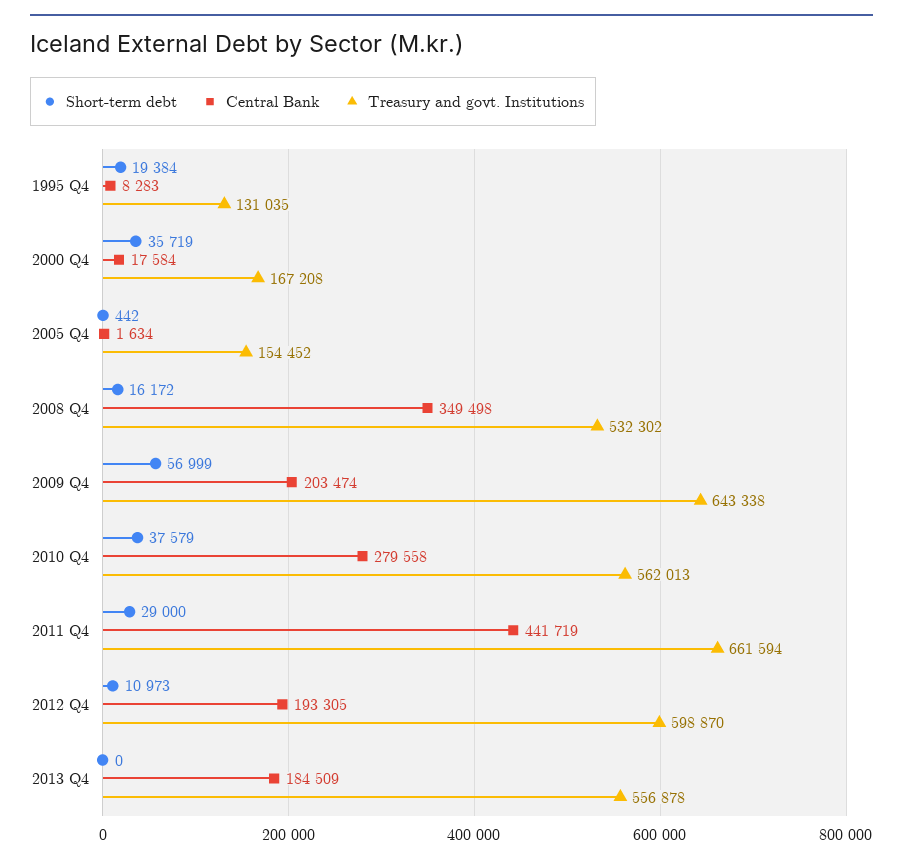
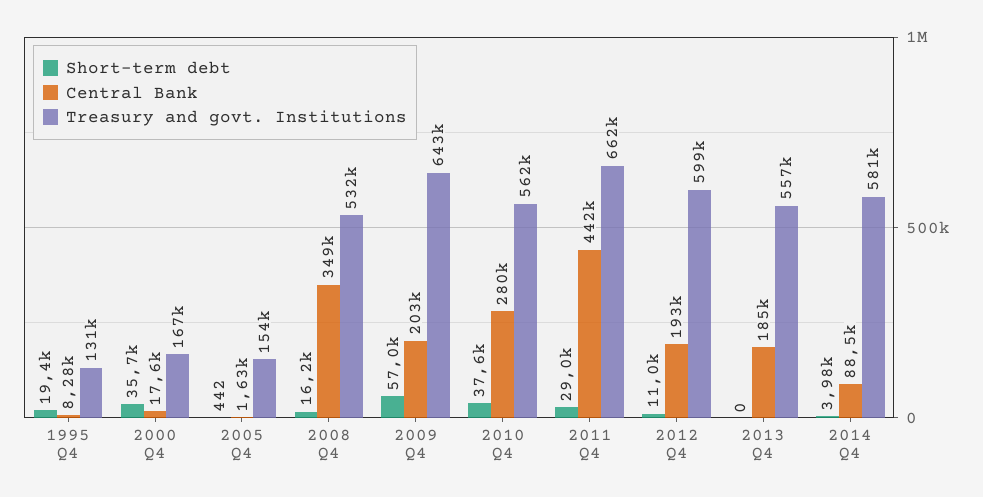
Short-term debt, 2014 Q4: none -> 3980
Central Bank, 2014 Q4: none -> 88500
Treasury and govt. Institutions, 2014 Q4: none -> 581000

